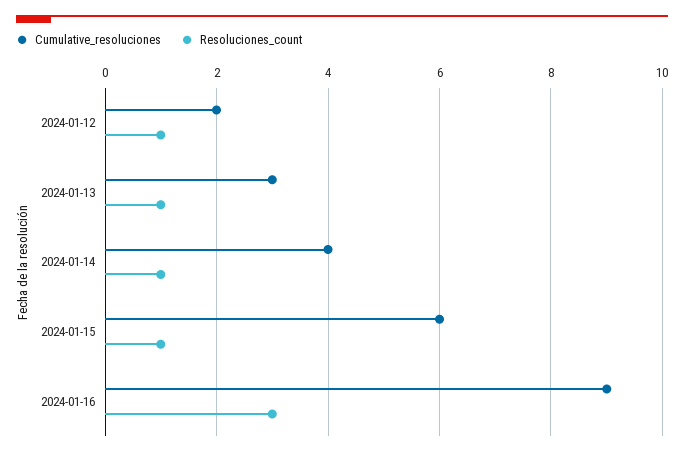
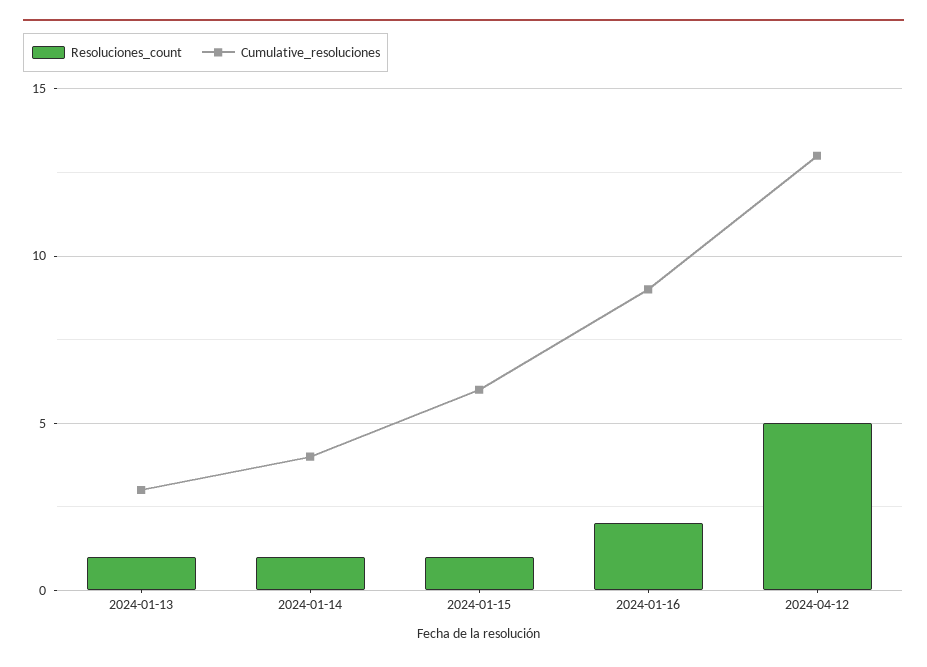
Cumulative_resoluciones, 2024-01-12: 2 -> none
Resoluciones_count, 2024-01-12: 1 -> none
Resoluciones_count, 2024-01-16: 3 -> 2
Resoluciones_count, 2024-04-12: none -> 5
Cumulative_resoluciones, 2024-04-12: none -> 13

